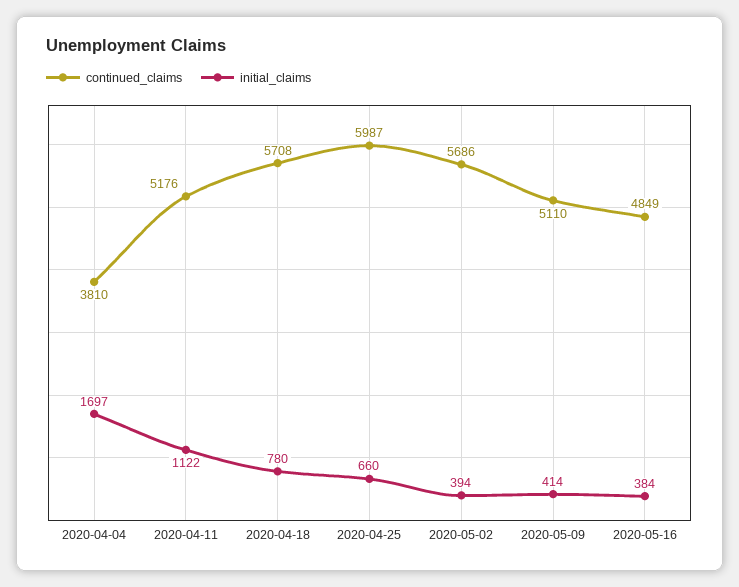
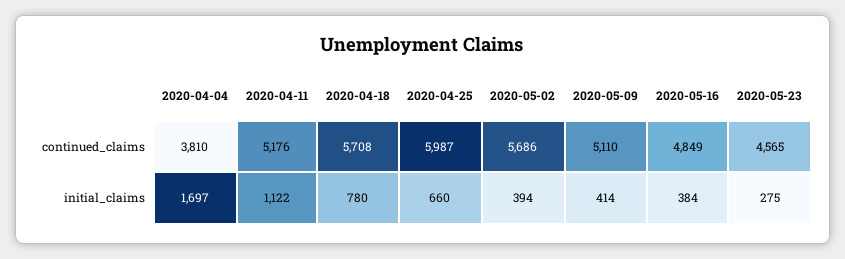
continued_claims, 2020-05-23: none -> 4565
initial_claims, 2020-05-23: none -> 275

